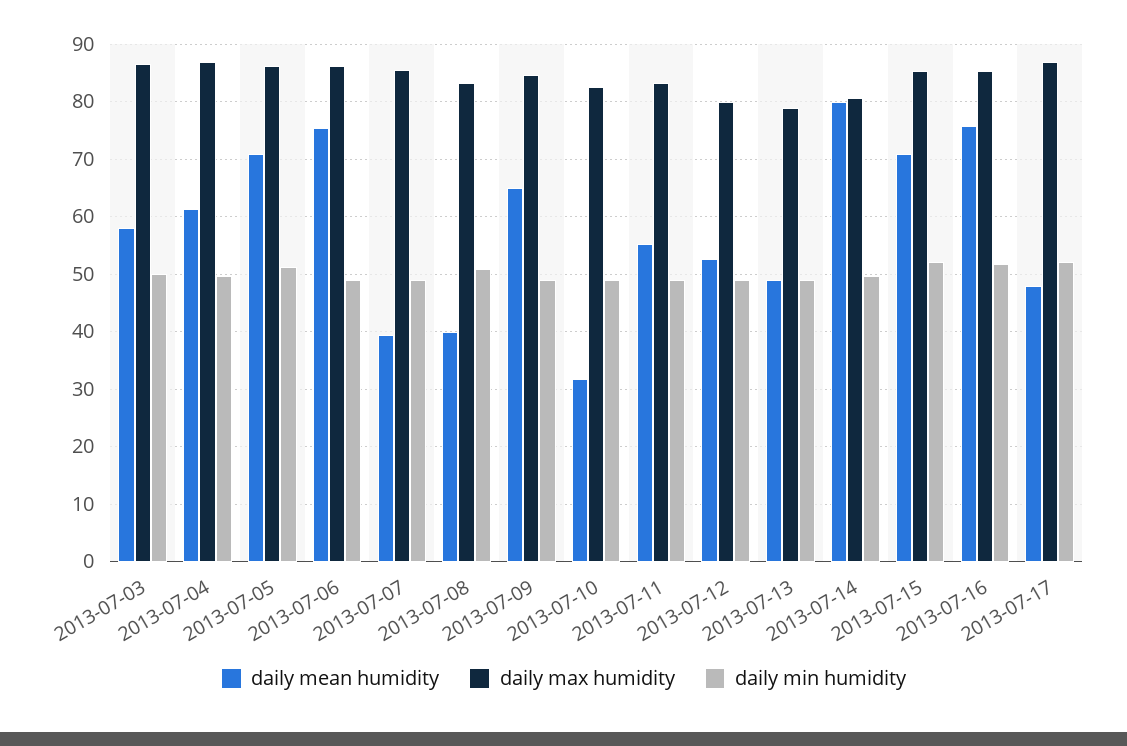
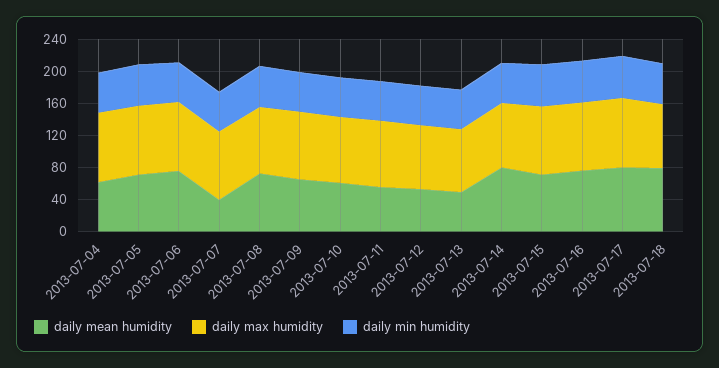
daily mean humidity, 2013-07-03: 58 -> none
daily max humidity, 2013-07-03: 86 -> none
daily min humidity, 2013-07-03: 50 -> none
daily mean humidity, 2013-07-08: 40 -> 70
daily mean humidity, 2013-07-10: 32 -> 60
daily mean humidity, 2013-07-17: 48 -> 80
daily mean humidity, 2013-07-18: none -> 80
daily max humidity, 2013-07-18: none -> 80
daily min humidity, 2013-07-18: none -> 50

